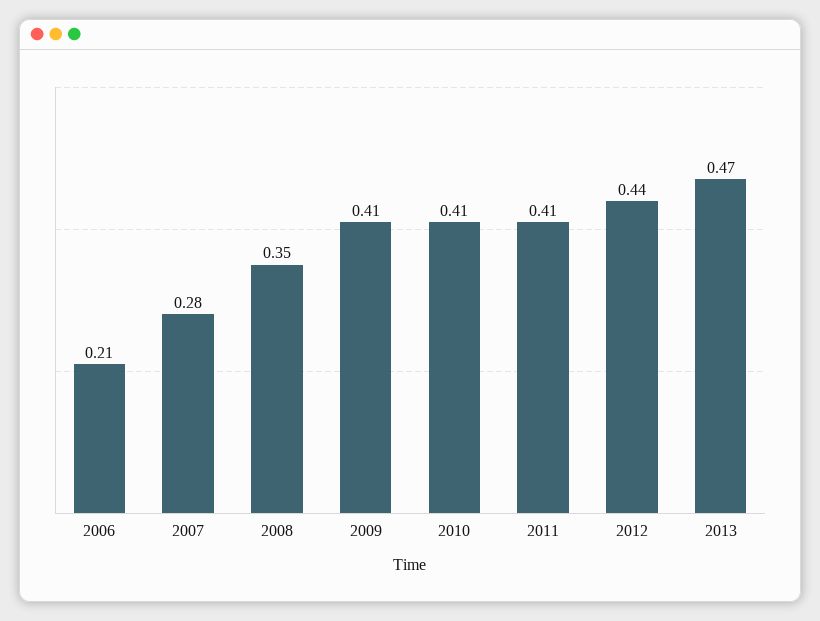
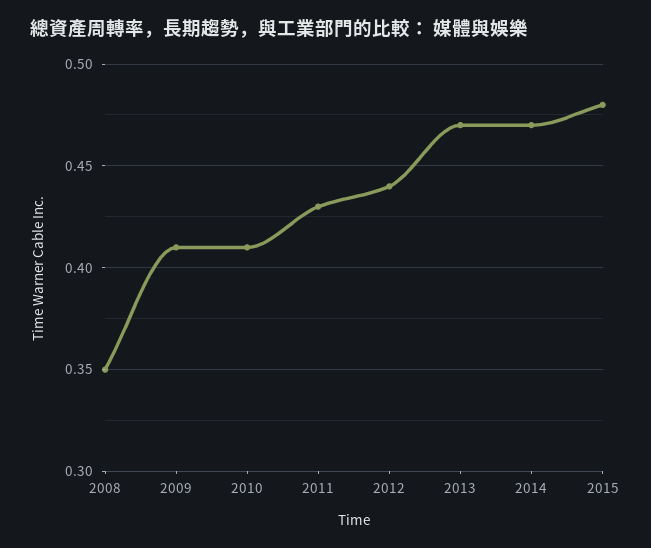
2006: 0.21 -> none
2007: 0.28 -> none
2011: 0.41 -> 0.43
2014: none -> 0.47
2015: none -> 0.48

